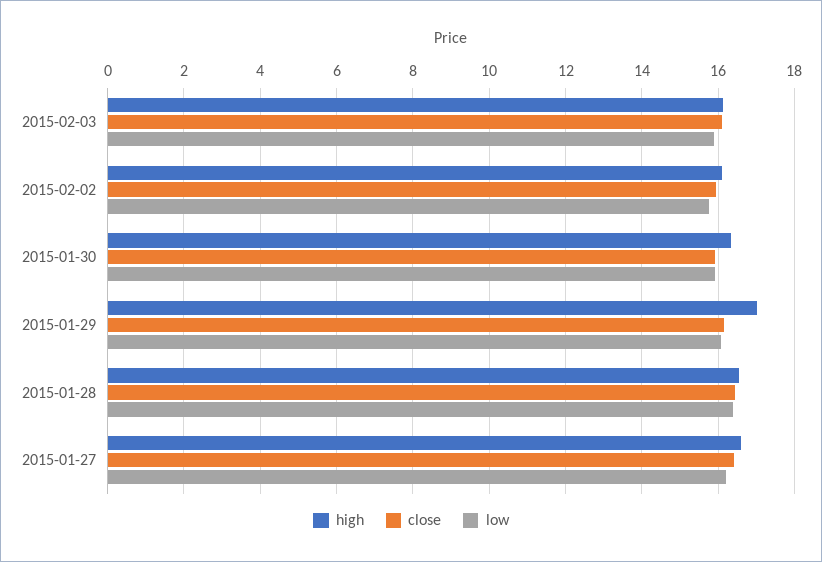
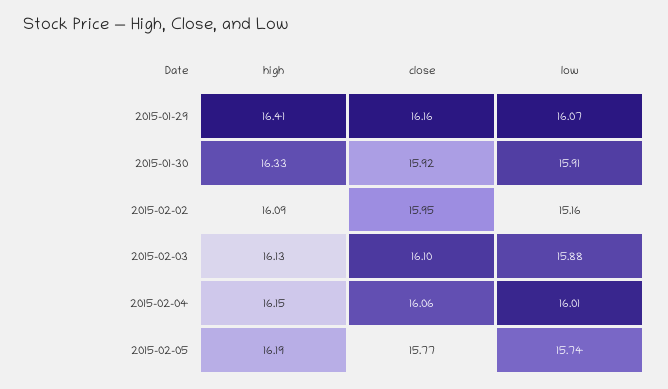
low, 2015-02-02: 15.8 -> 15.16
high, 2015-01-29: 17 -> 16.41
high, 2015-01-28: 16.6 -> none
close, 2015-01-28: 16.4 -> none
low, 2015-01-28: 16.4 -> none
high, 2015-01-27: 16.6 -> none
close, 2015-01-27: 16.4 -> none
low, 2015-01-27: 16.2 -> none
high, 2015-02-04: none -> 16.15
close, 2015-02-04: none -> 16.06
low, 2015-02-04: none -> 16.01
high, 2015-02-05: none -> 16.19
close, 2015-02-05: none -> 15.77
low, 2015-02-05: none -> 15.74

